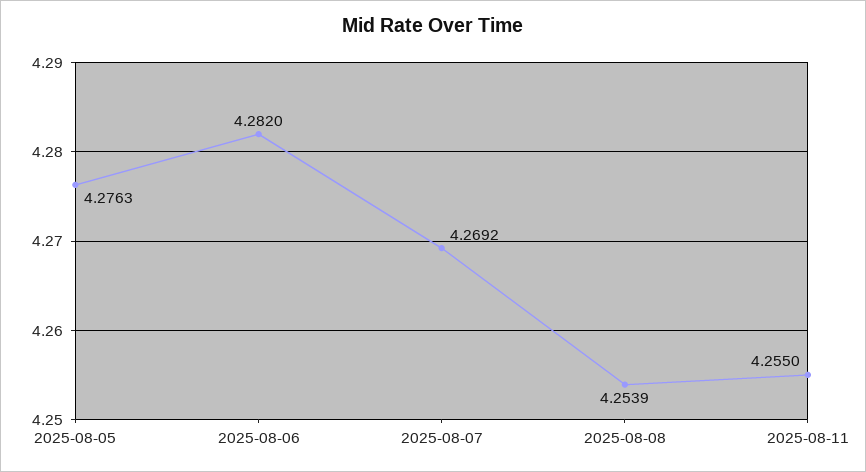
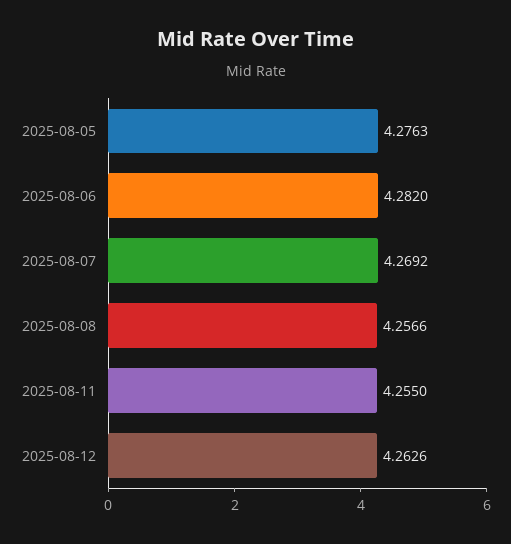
2025-08-08: 4.2539 -> 4.2566
2025-08-12: none -> 4.2626

